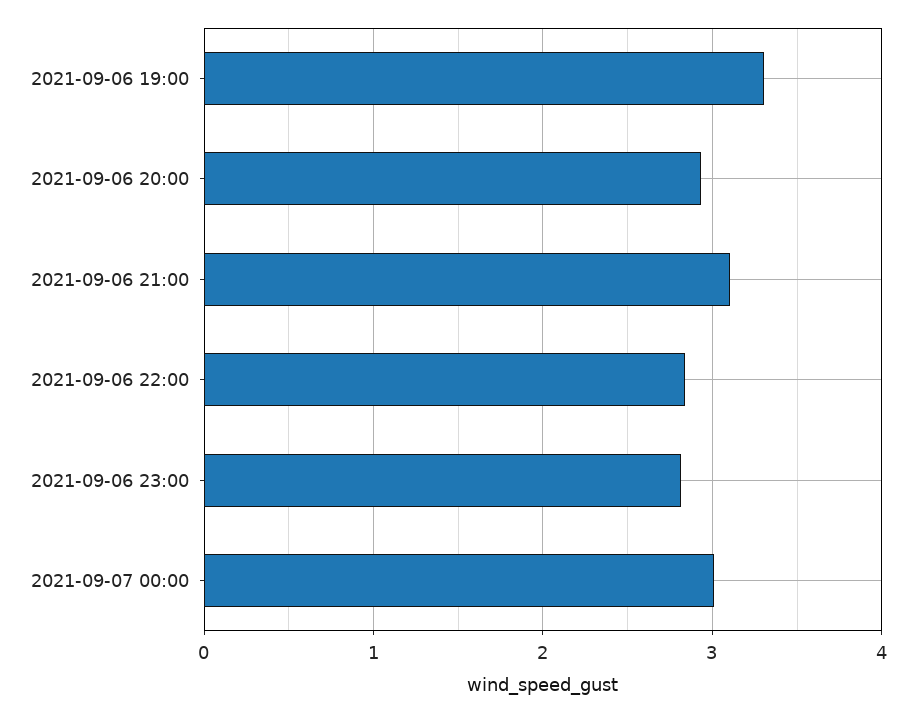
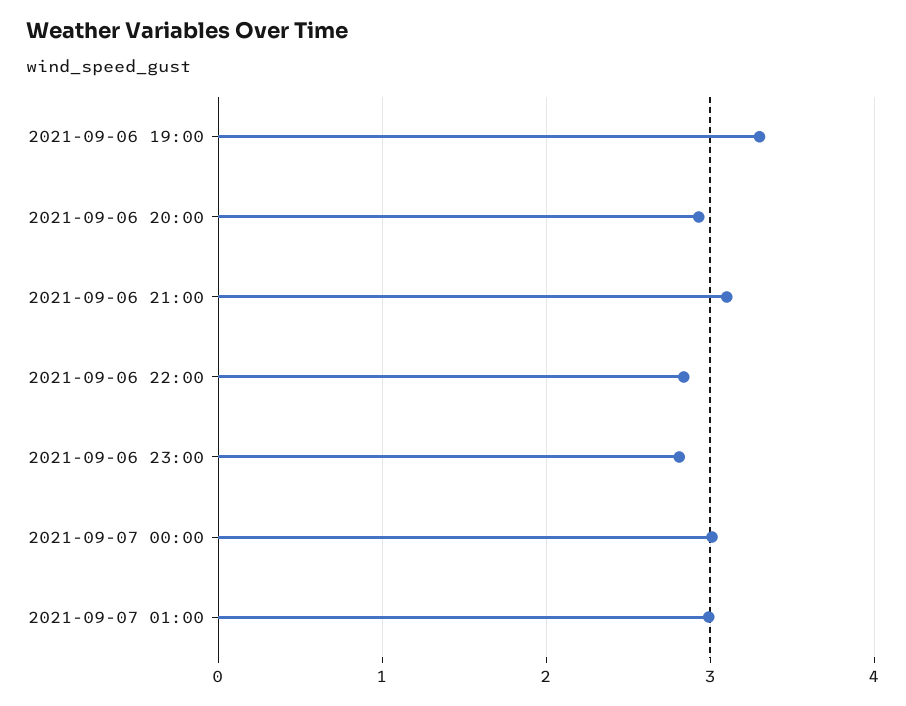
2021-09-07 01:00: none -> 3

